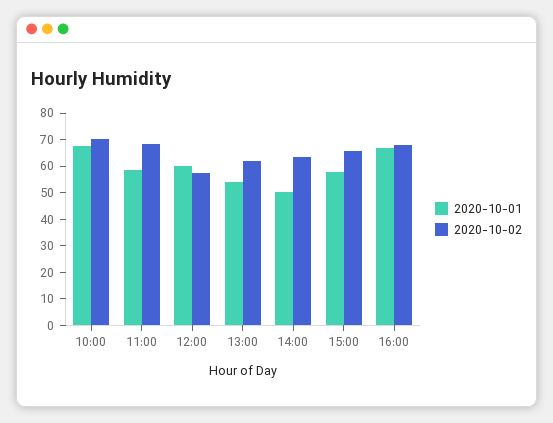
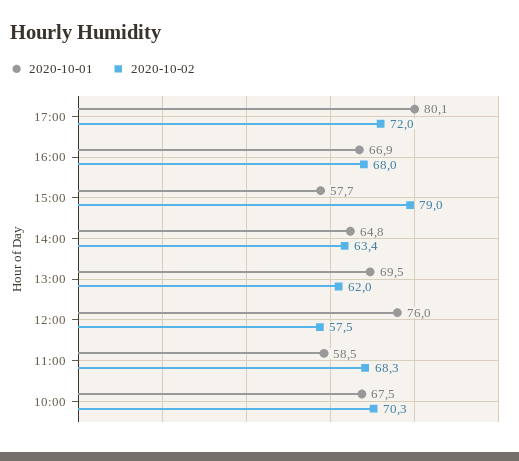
2020-10-01, 12:00: 60 -> 76
2020-10-01, 13:00: 55 -> 69.5
2020-10-01, 14:00: 50 -> 64.8
2020-10-02, 15:00: 65 -> 79
2020-10-01, 17:00: none -> 80.1
2020-10-02, 17:00: none -> 72

